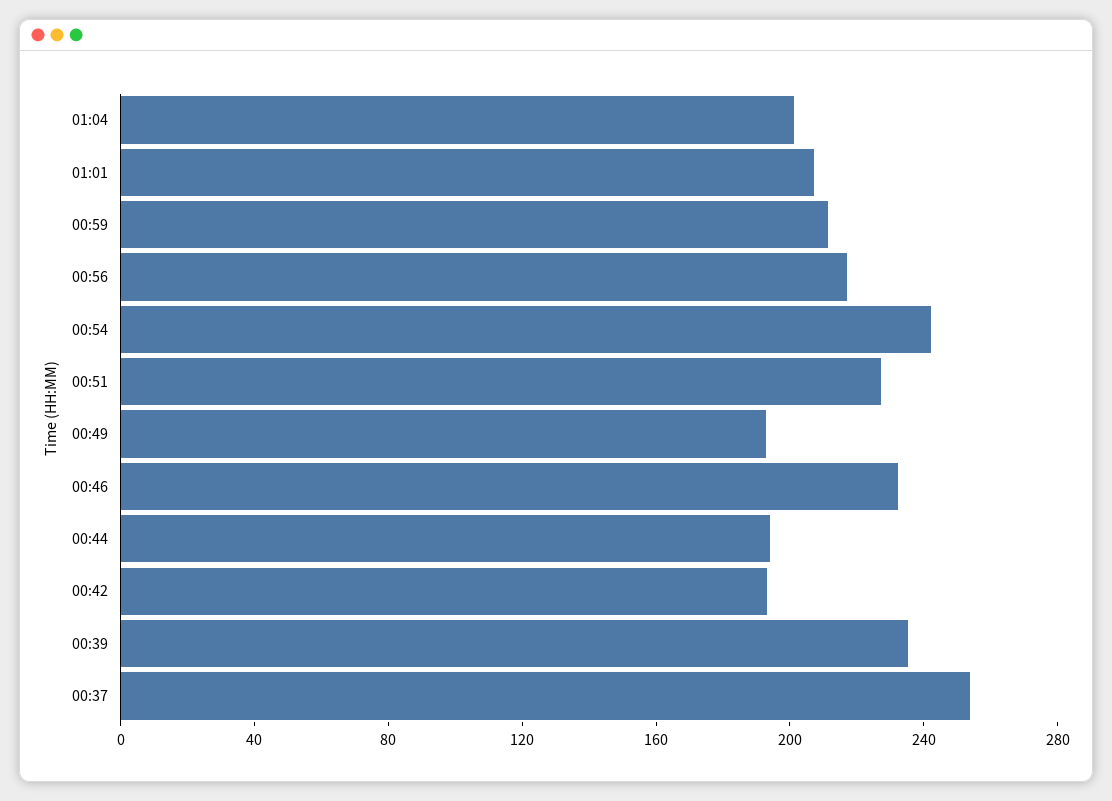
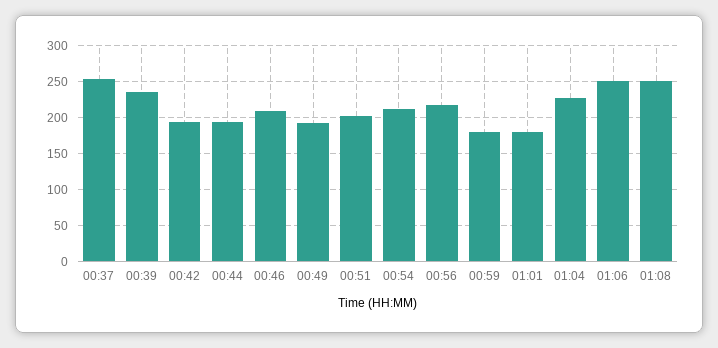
01:04: 200 -> 230
01:01: 210 -> 180
00:59: 210 -> 180
00:54: 240 -> 210
00:51: 230 -> 200
00:46: 230 -> 210
01:06: none -> 250
01:08: none -> 250

